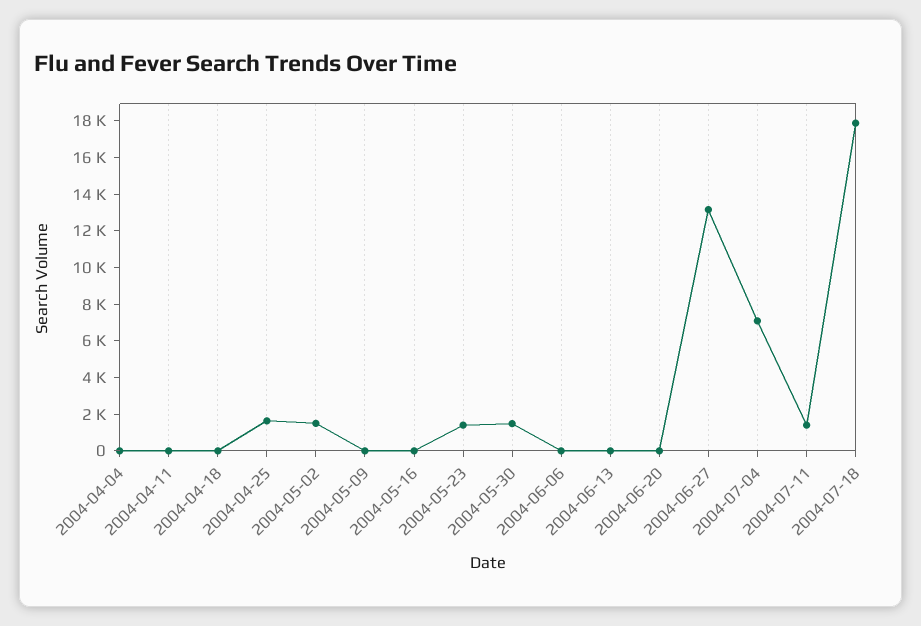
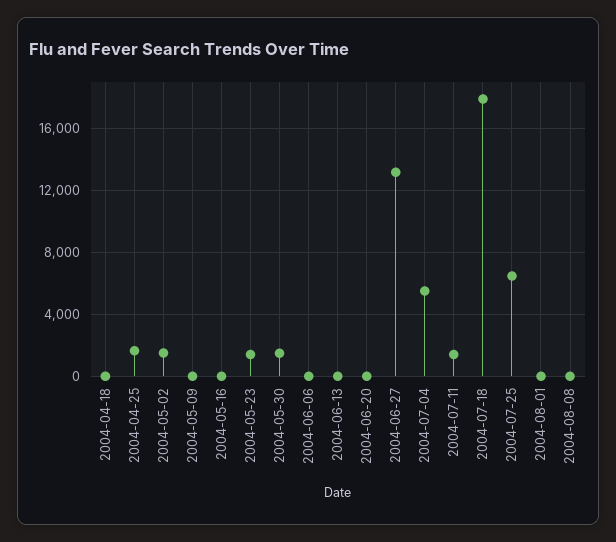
2004-04-04: 0 -> none
2004-04-11: 0 -> none
2004-07-04: 7000 -> 5500
2004-07-25: none -> 6500
2004-08-01: none -> 0
2004-08-08: none -> 0

